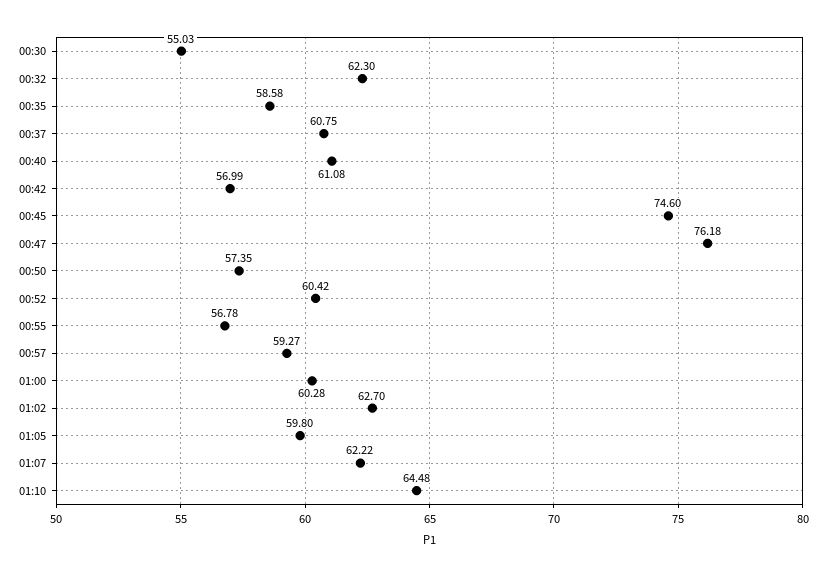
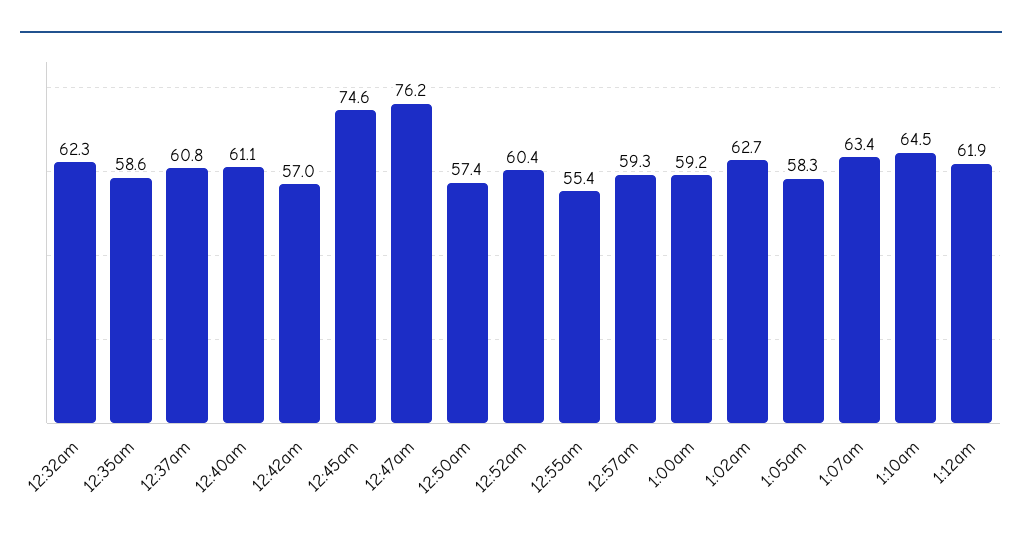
00:30: 55.03 -> none
00:55: 56.78 -> 55.4
01:00: 60.28 -> 59.2
01:05: 59.8 -> 58.3
01:07: 62.22 -> 63.4
1:12am: none -> 61.9

